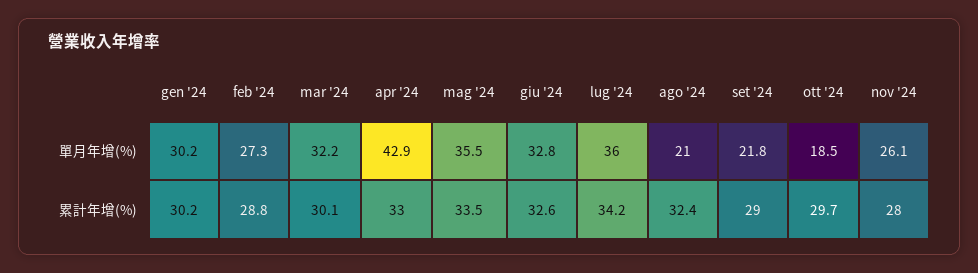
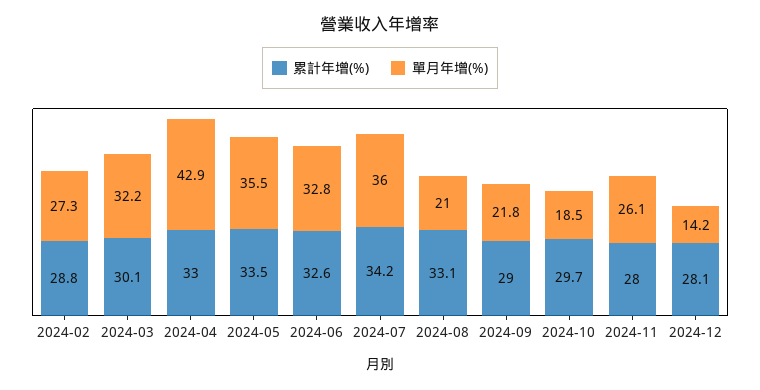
單月年增(%), gen '24: 30.2 -> none
累計年增(%), gen '24: 30.2 -> none
累計年增(%), ago '24: 32.4 -> 33.1
累計年增(%), 2024-12: none -> 28.1
單月年增(%), 2024-12: none -> 14.2

